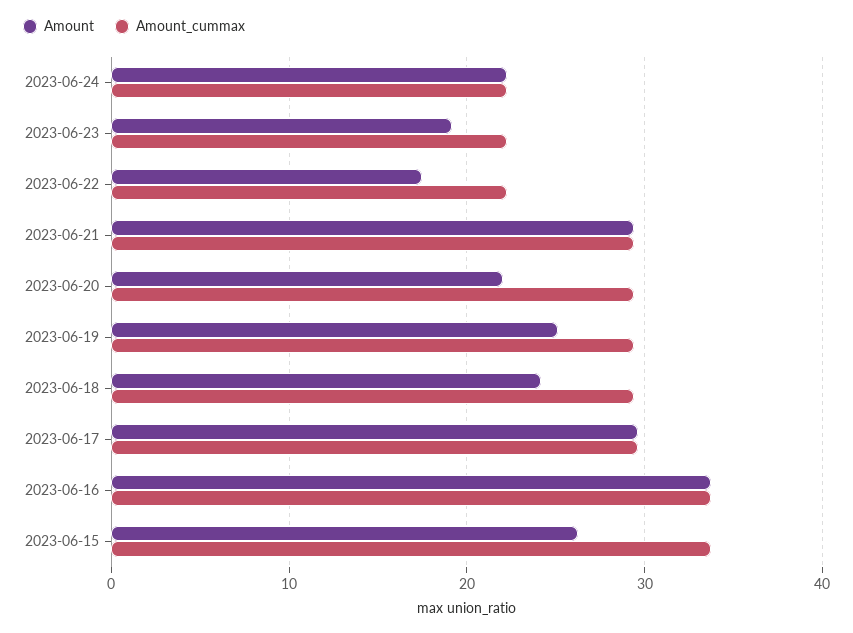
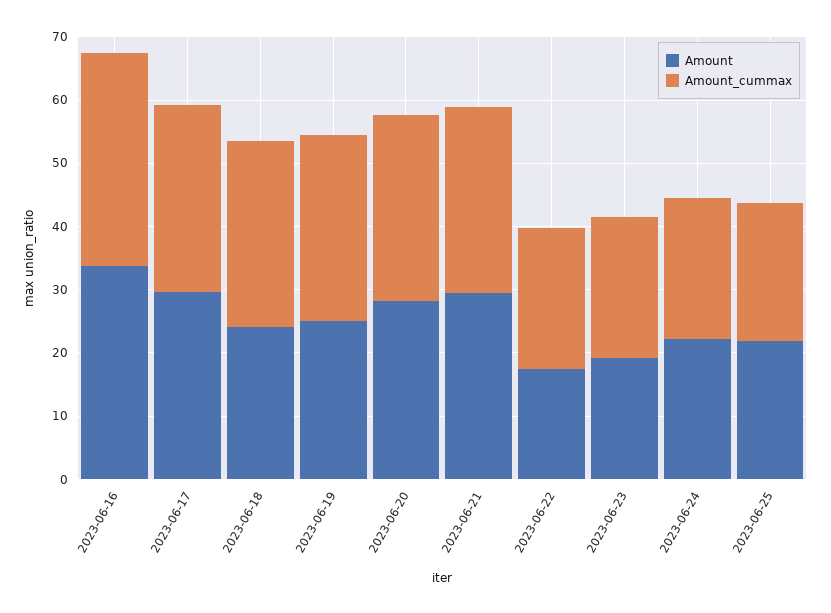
Amount, 2023-06-20: 22 -> 28
Amount, 2023-06-15: 26 -> none
Amount_cummax, 2023-06-15: 34 -> none
Amount, 2023-06-25: none -> 22
Amount_cummax, 2023-06-25: none -> 22

